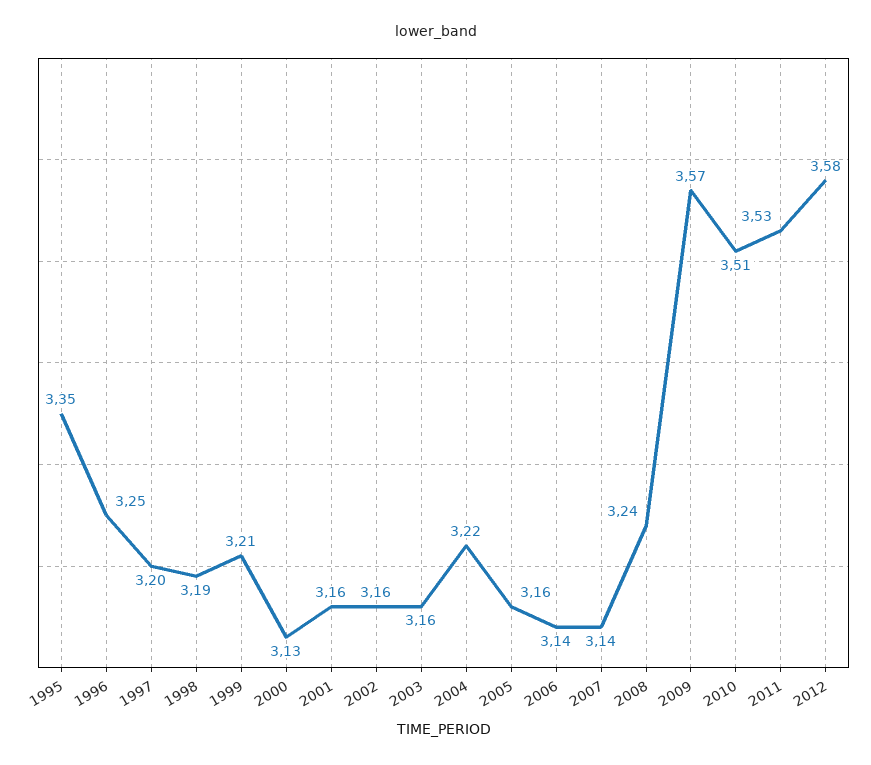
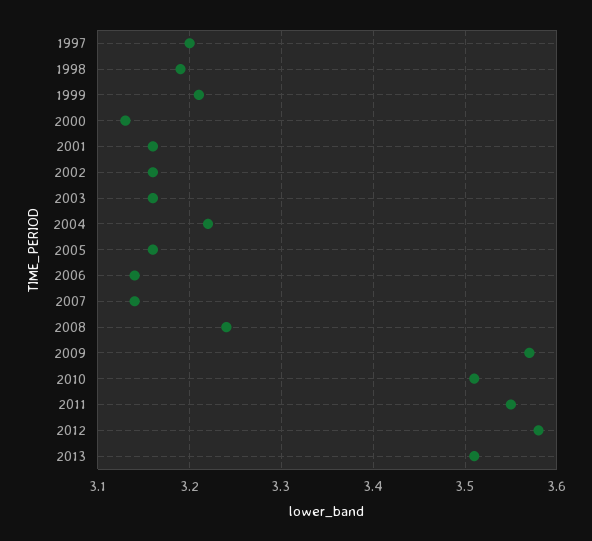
1995: 3.35 -> none
1996: 3.25 -> none
2011: 3.53 -> 3.55
2013: none -> 3.51

